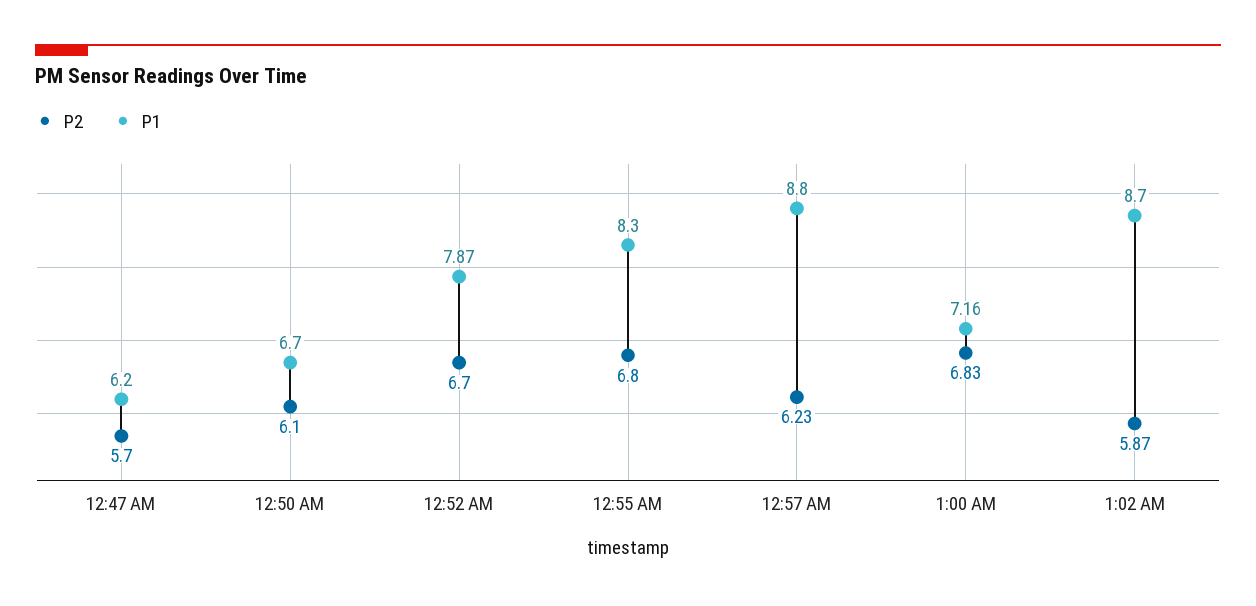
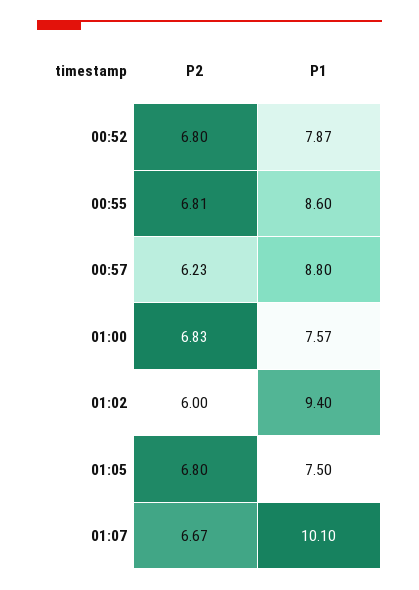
P2, 12:47 AM: 5.7 -> none
P1, 12:47 AM: 6.2 -> none
P2, 12:50 AM: 6.1 -> none
P1, 12:50 AM: 6.7 -> none
P2, 12:52 AM: 6.7 -> 6.8
P2, 12:55 AM: 6.8 -> 6.81
P1, 12:55 AM: 8.3 -> 8.6
P1, 1:00 AM: 7.16 -> 7.57
P2, 1:02 AM: 5.87 -> 6
P1, 1:02 AM: 8.7 -> 9.4
P2, 01:05: none -> 6.8
P1, 01:05: none -> 7.5
P2, 01:07: none -> 6.67
P1, 01:07: none -> 10.1

